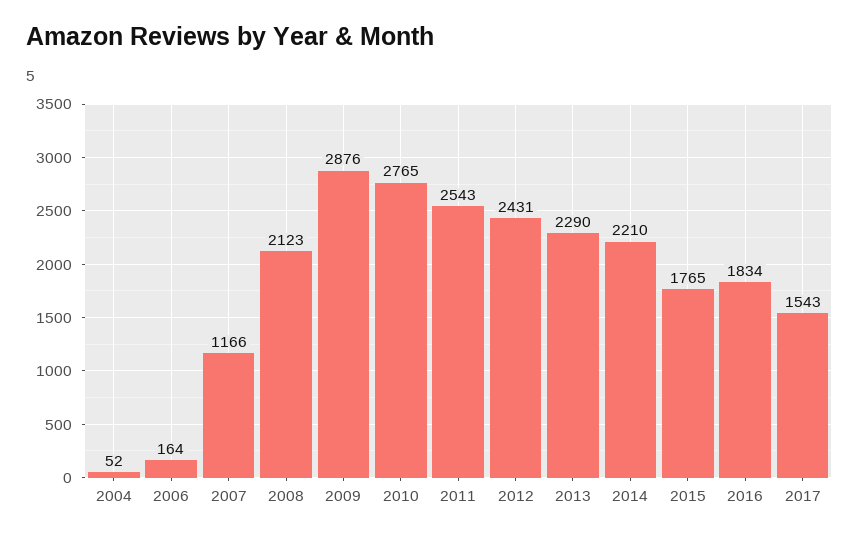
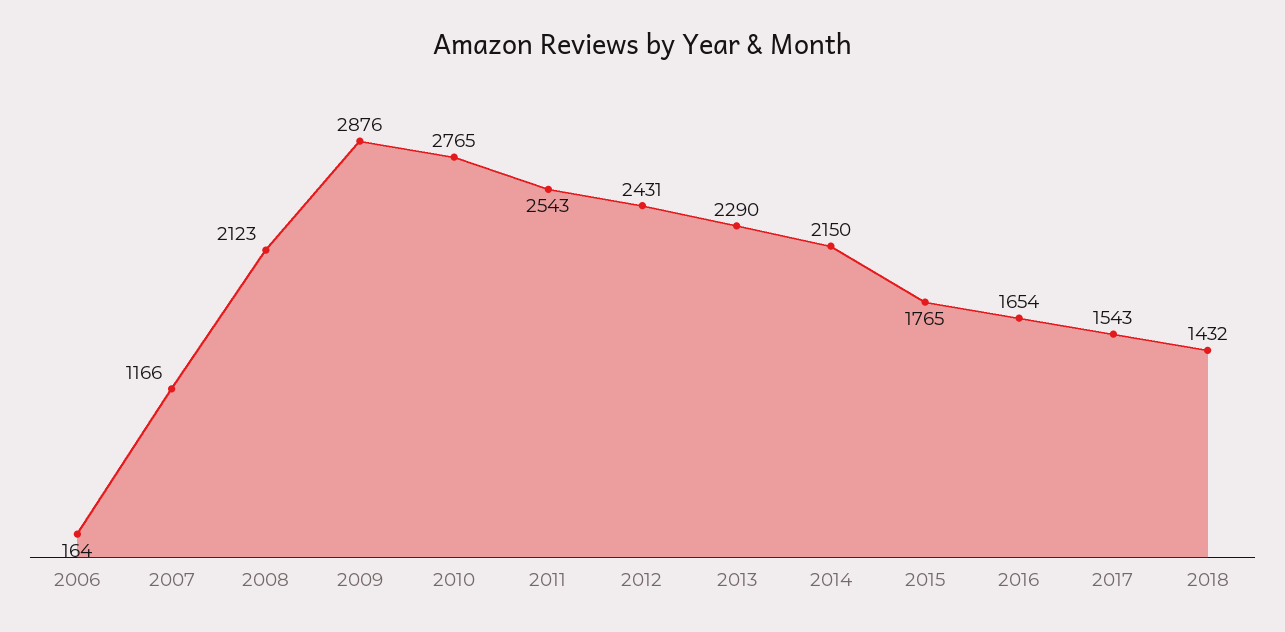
2004: 52 -> none
2014: 2210 -> 2150
2016: 1834 -> 1654
2018: none -> 1432

